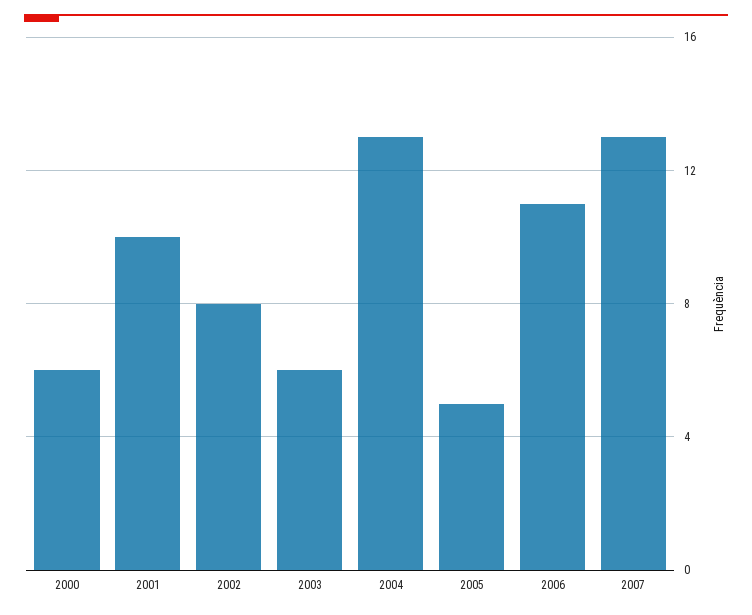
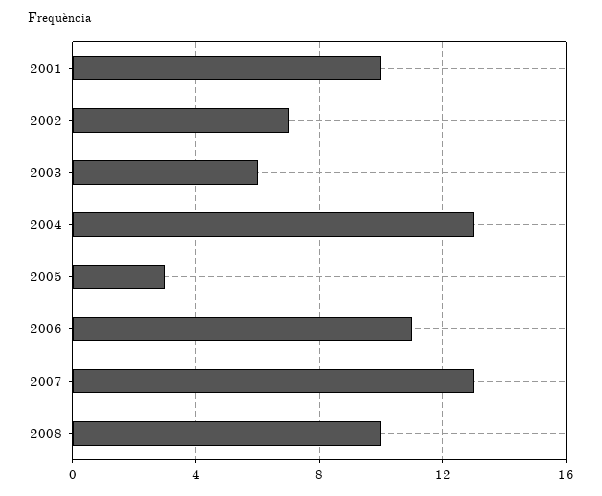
2000: 6 -> none
2002: 8 -> 7
2005: 5 -> 3
2008: none -> 10

